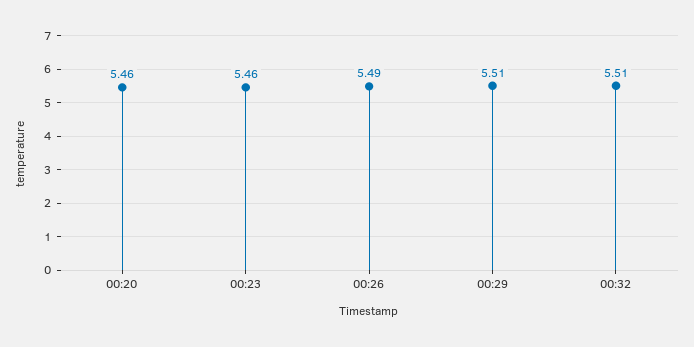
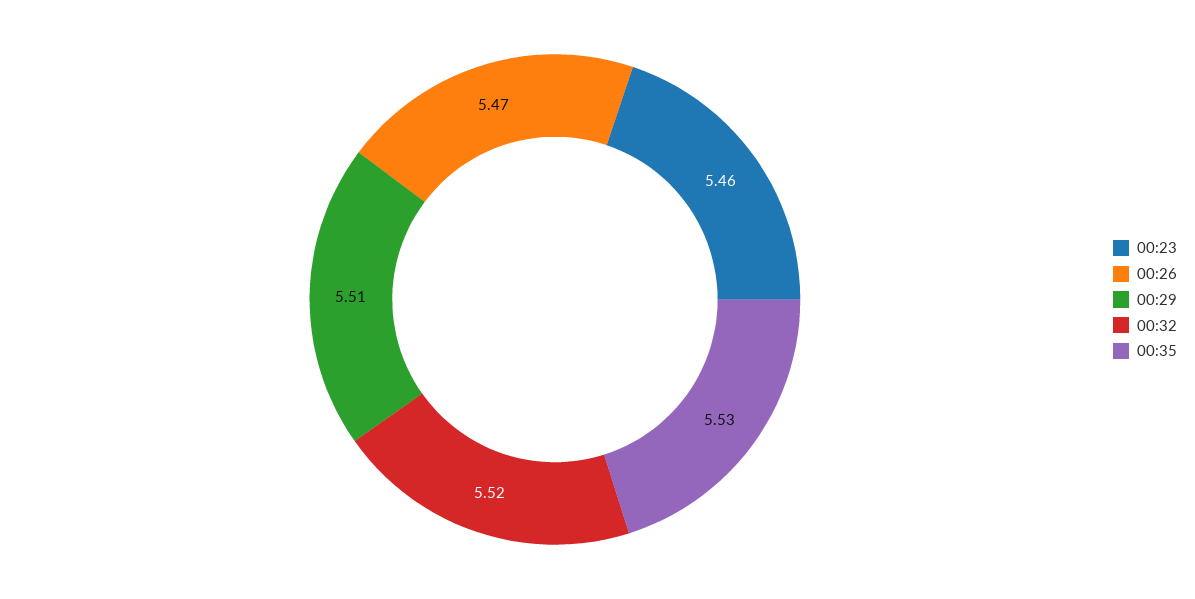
00:20: 5.46 -> none
00:26: 5.49 -> 5.47
00:32: 5.51 -> 5.52
00:35: none -> 5.53

